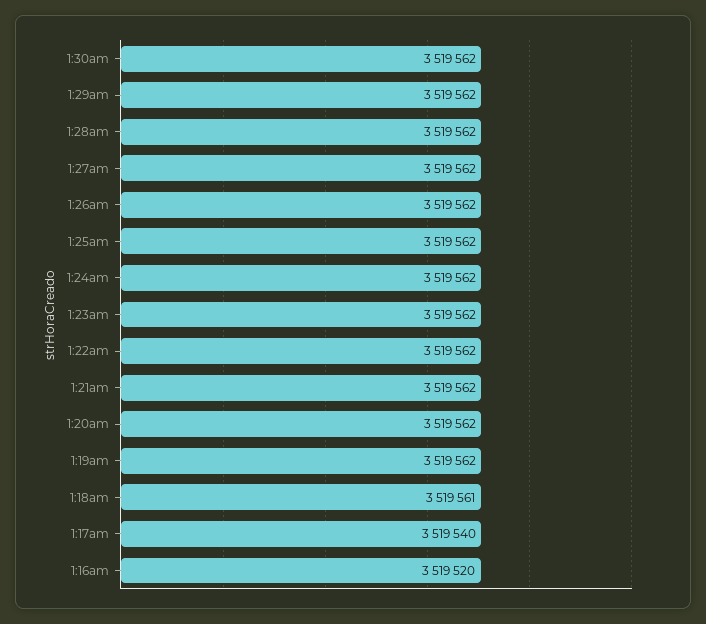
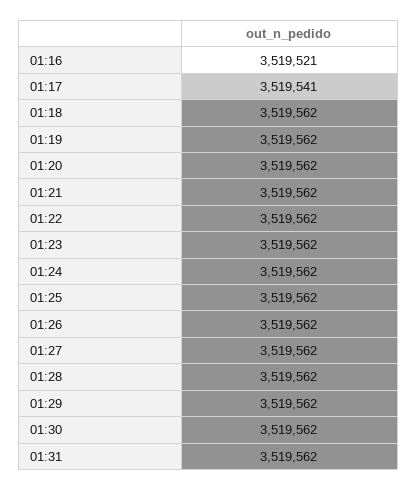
1:18am: 3519561 -> 3519562
1:17am: 3519540 -> 3519541
1:16am: 3519520 -> 3519521
01:31: none -> 3519562

